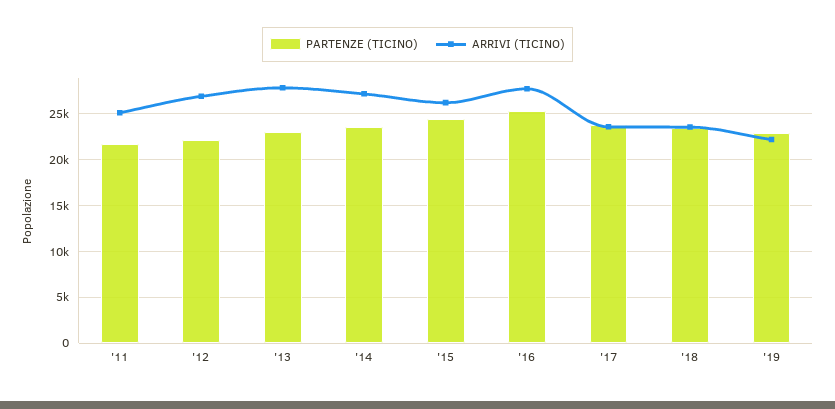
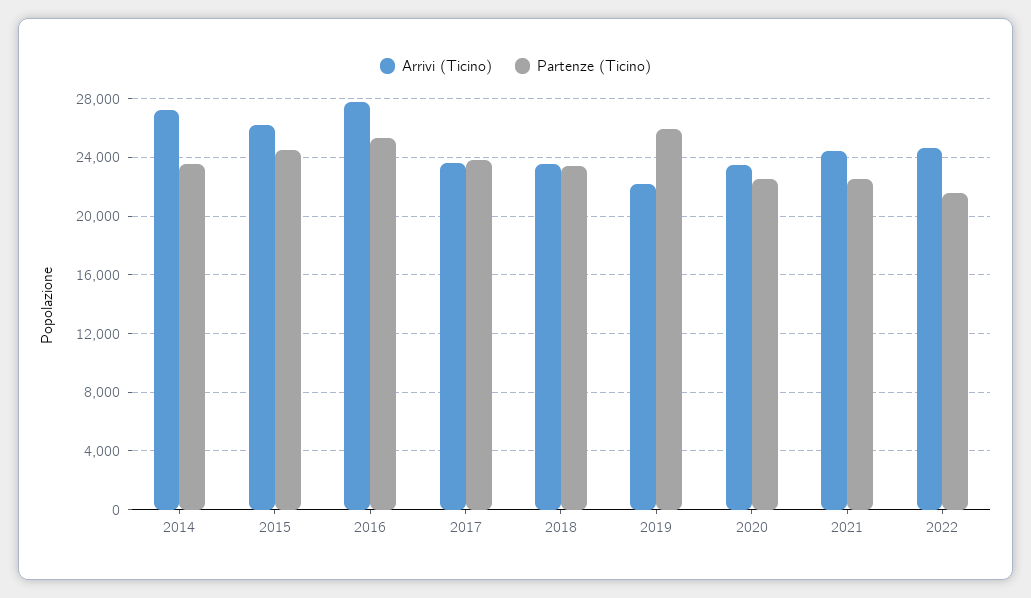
PARTENZE (TICINO), '11: 22000 -> none
ARRIVI (TICINO), '11: 25000 -> none
PARTENZE (TICINO), '12: 22000 -> none
ARRIVI (TICINO), '12: 27000 -> none
PARTENZE (TICINO), '13: 23000 -> none
ARRIVI (TICINO), '13: 28000 -> none
PARTENZE (TICINO), '19: 23000 -> 26000
ARRIVI (TICINO), 2020: none -> 23500
PARTENZE (TICINO), 2020: none -> 22500
ARRIVI (TICINO), 2021: none -> 24500
PARTENZE (TICINO), 2021: none -> 22500
ARRIVI (TICINO), 2022: none -> 24500
PARTENZE (TICINO), 2022: none -> 21500

